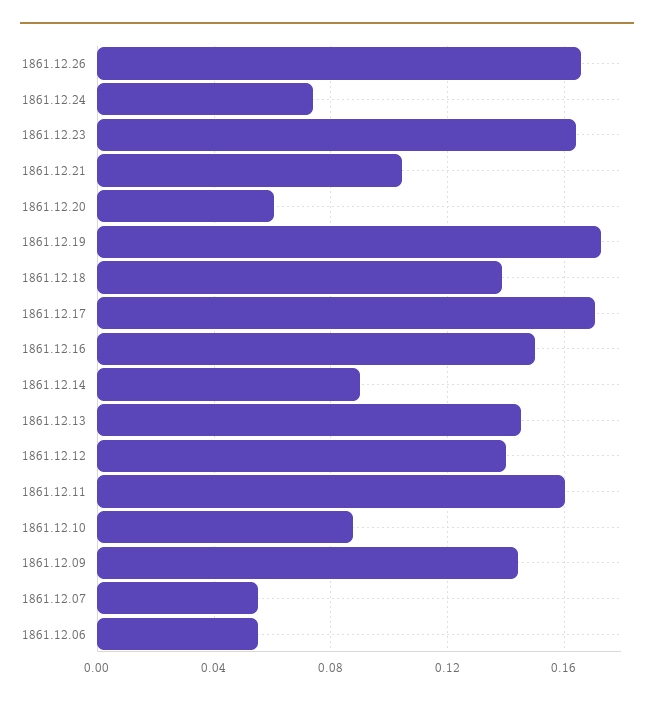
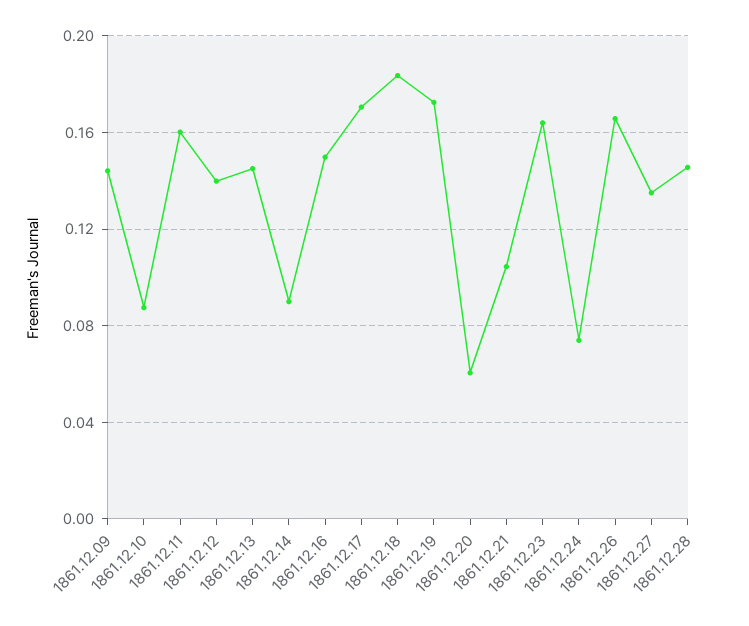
1861.12.18: 0.14 -> 0.185
1861.12.07: 0.055 -> none
1861.12.06: 0.055 -> none
1861.12.27: none -> 0.135
1861.12.28: none -> 0.145

